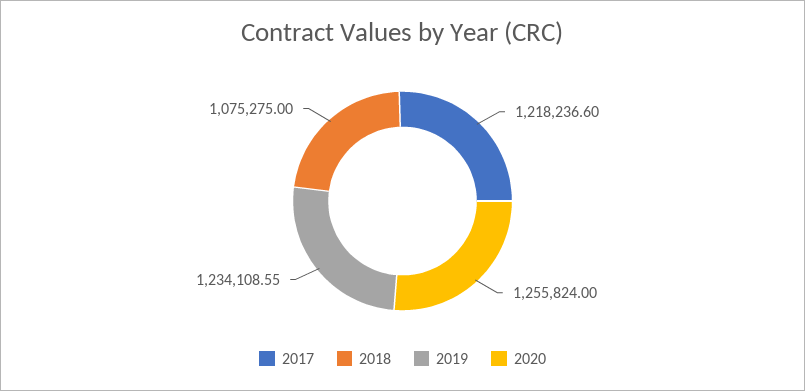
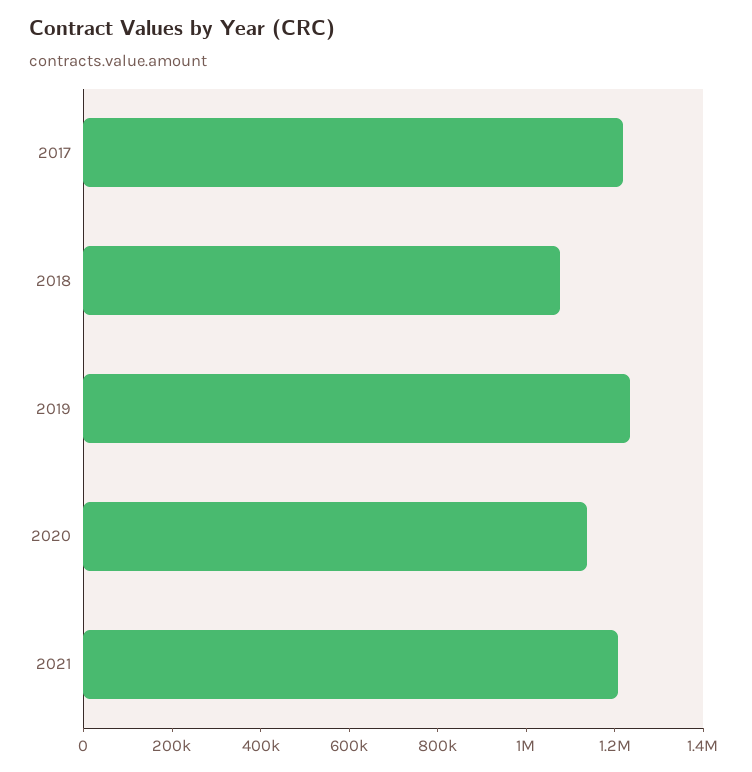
2020: 1255824 -> 1150000
2021: none -> 1200000

